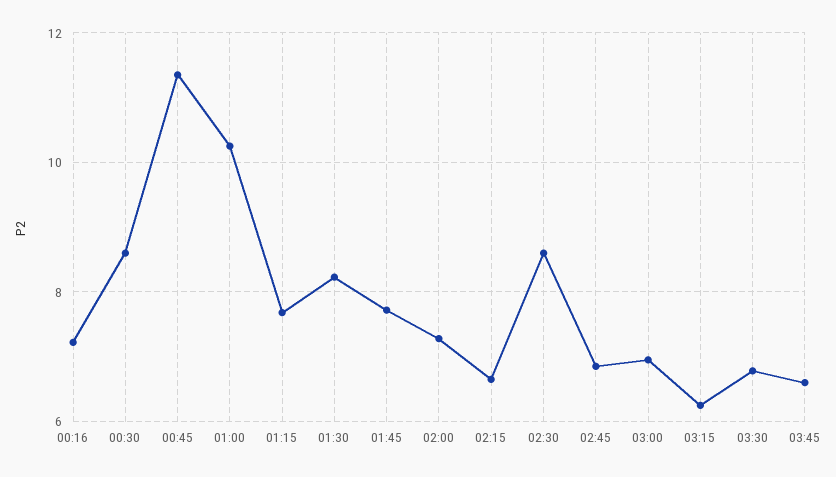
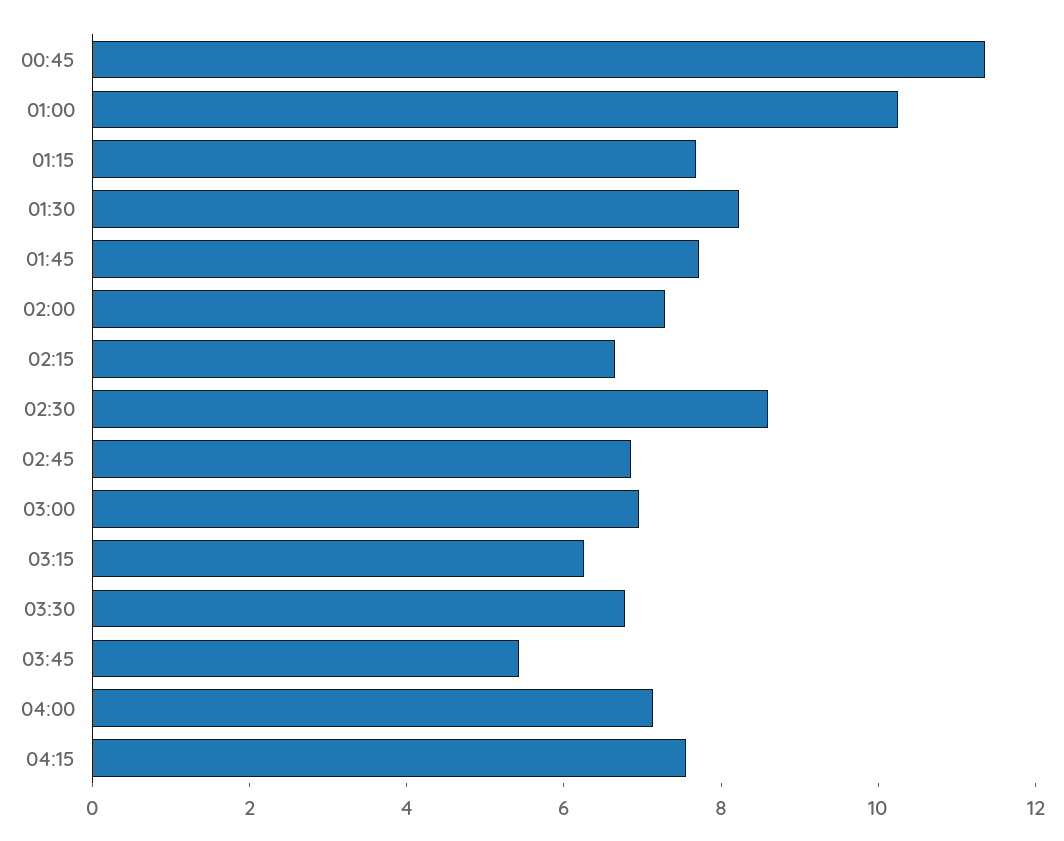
00:16: 7.2 -> none
00:30: 8.6 -> none
03:45: 6.6 -> 5.5
04:00: none -> 7
04:15: none -> 7.5

